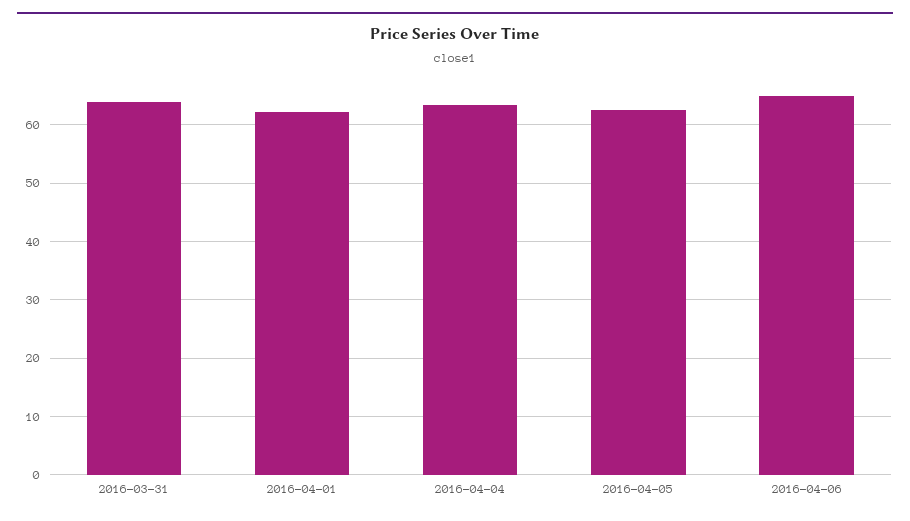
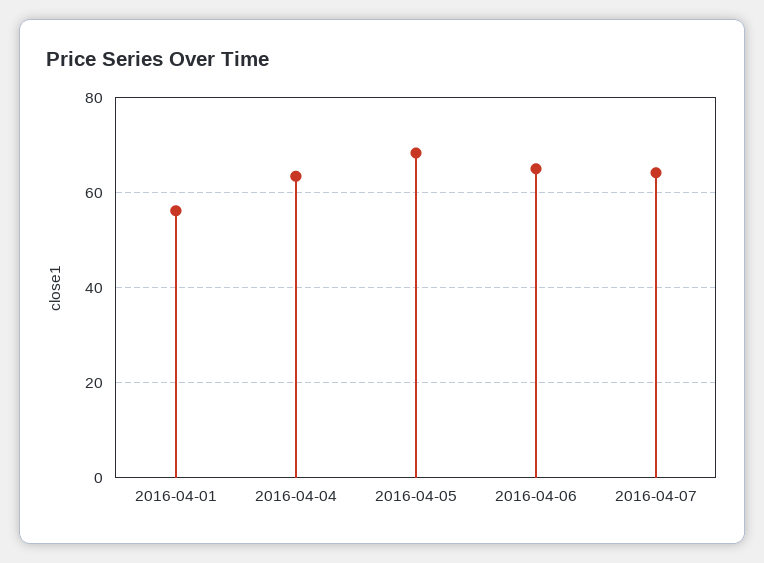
2016-03-31: 64 -> none
2016-04-01: 62 -> 56
2016-04-05: 62 -> 68
2016-04-07: none -> 64

